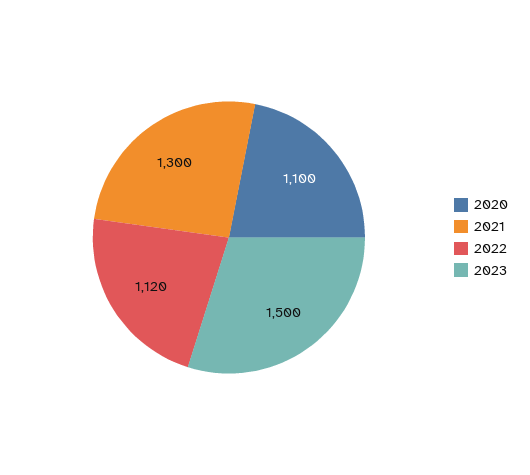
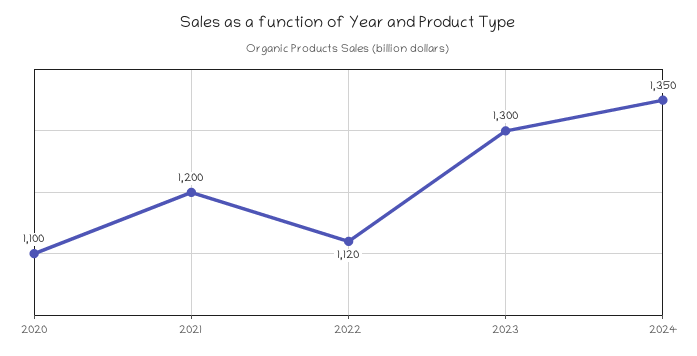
2021: 1300 -> 1200
2023: 1500 -> 1300
2024: none -> 1350

